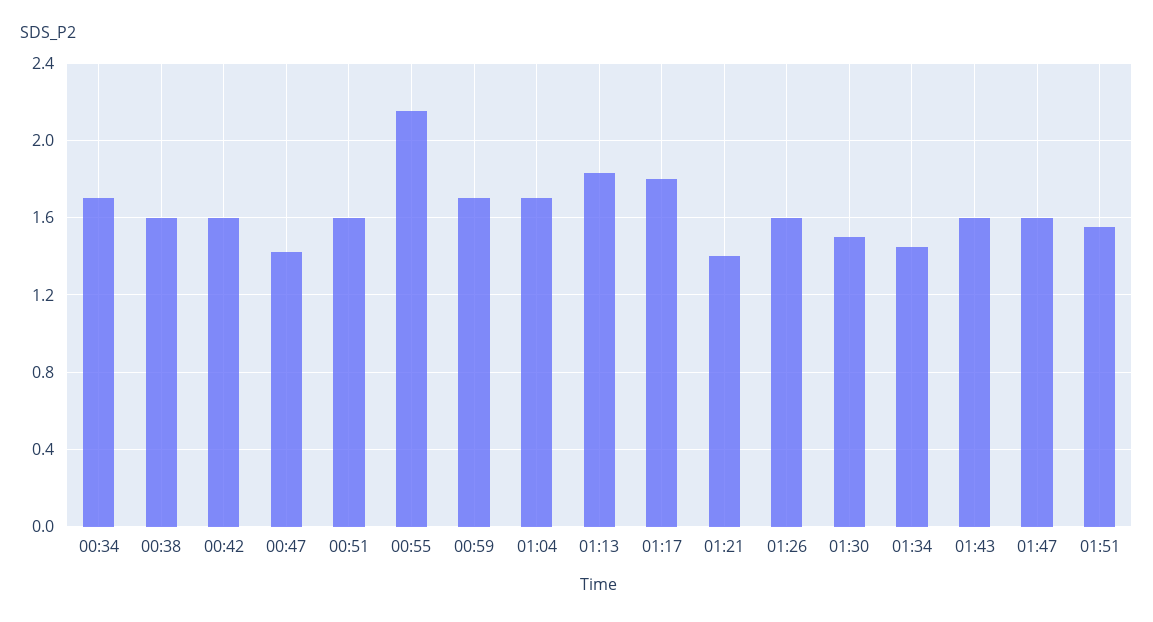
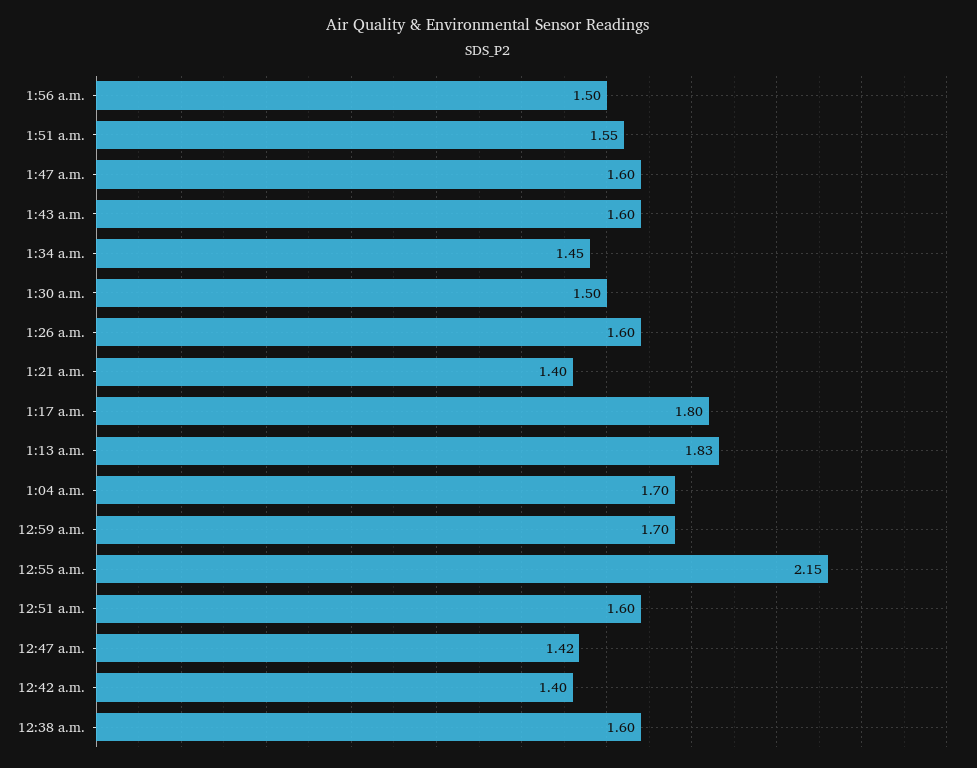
00:34: 1.7 -> none
00:42: 1.6 -> 1.4
1:56 a.m.: none -> 1.5

